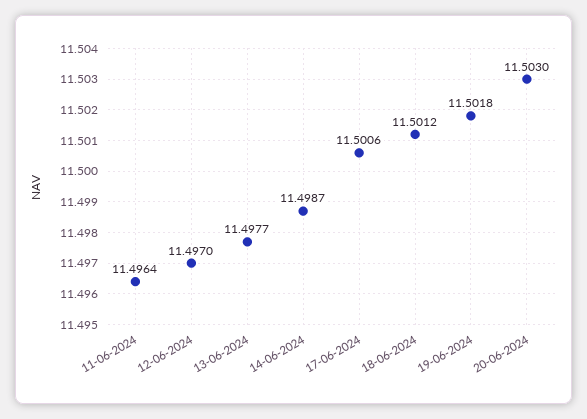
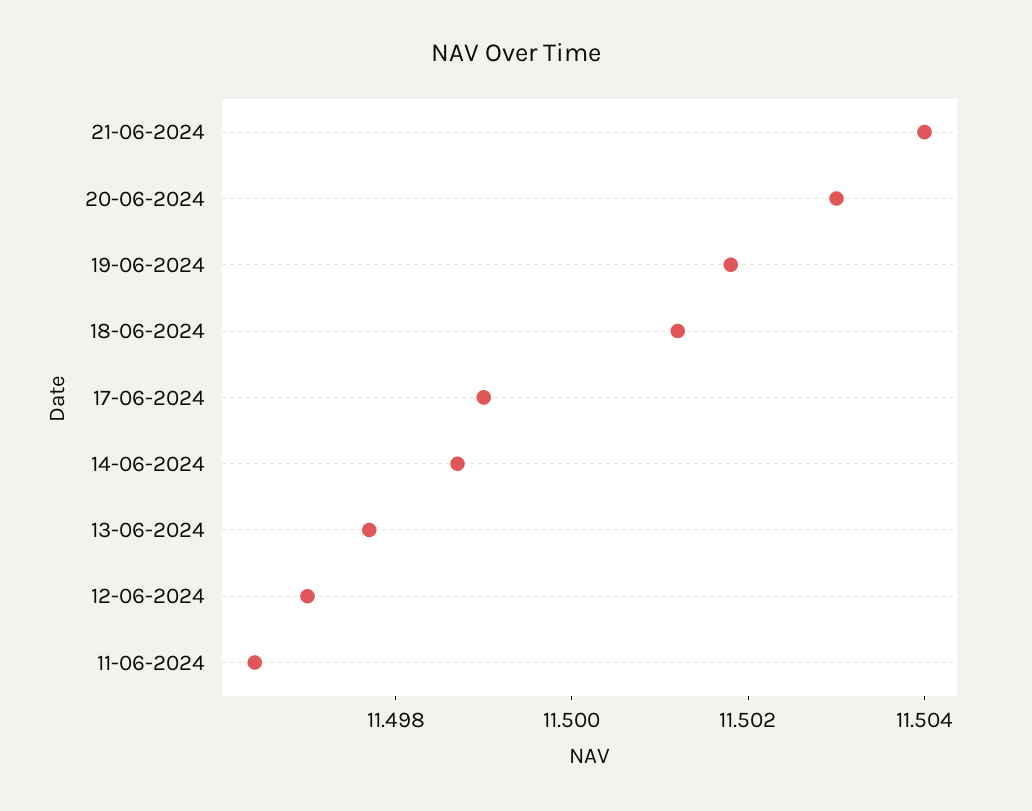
17-06-2024: 11.5006 -> 11.499
21-06-2024: none -> 11.504

